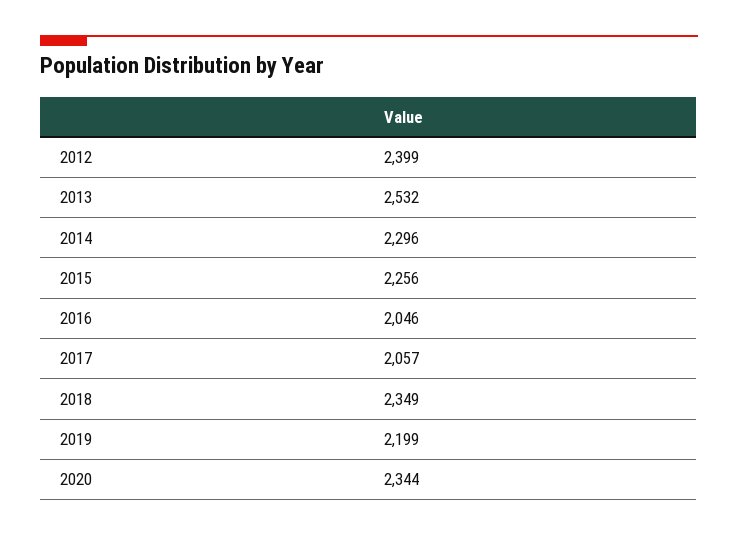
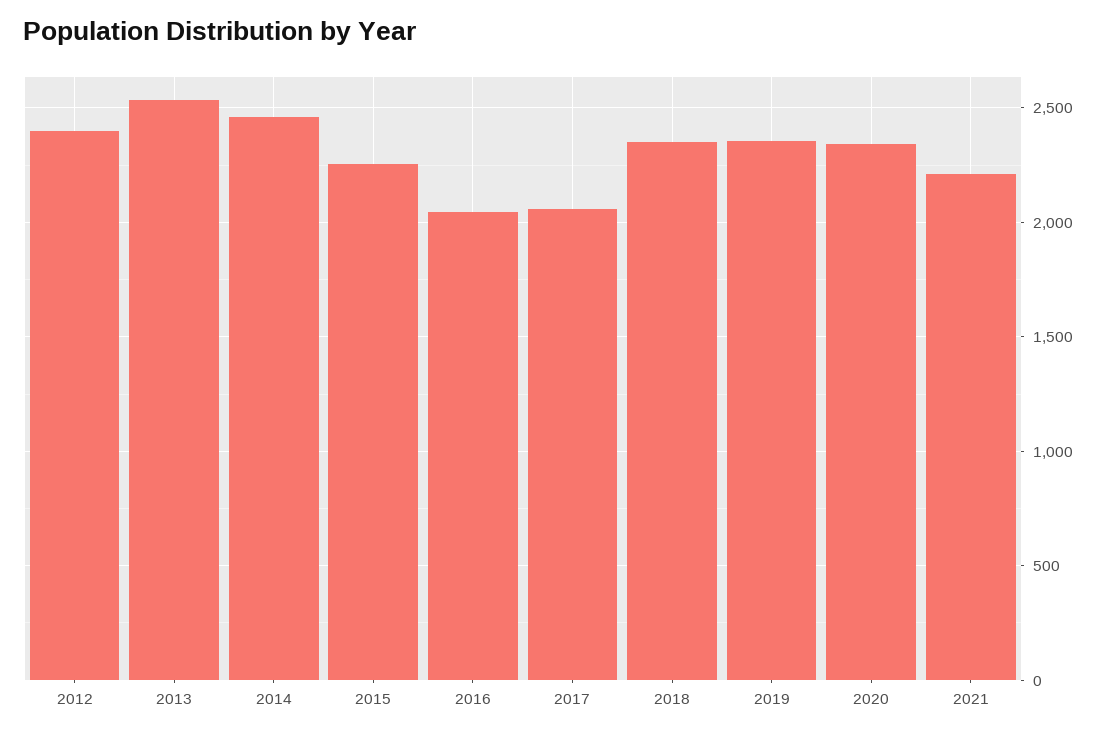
2014: 2296 -> 2450
2019: 2199 -> 2350
2021: none -> 2200

